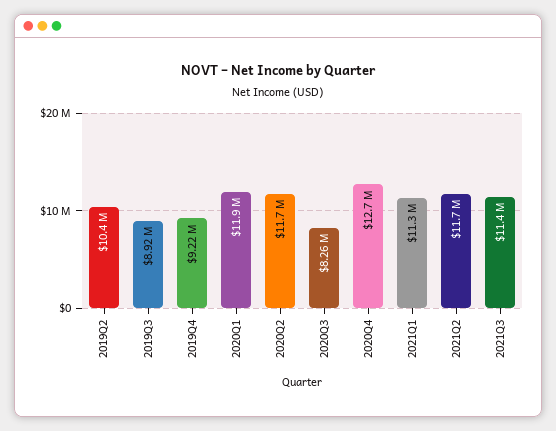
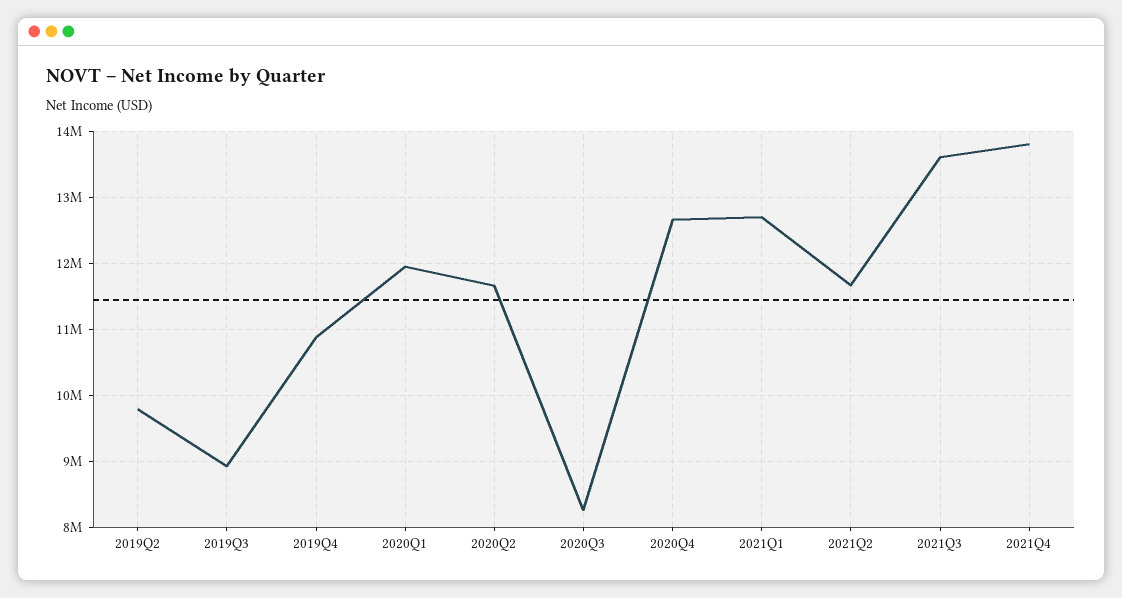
2019Q2: 10400000 -> 9800000
2019Q4: 9220000 -> 10900000
2021Q1: 11300000 -> 12700000
2021Q3: 11400000 -> 13600000
2021Q4: none -> 13800000

